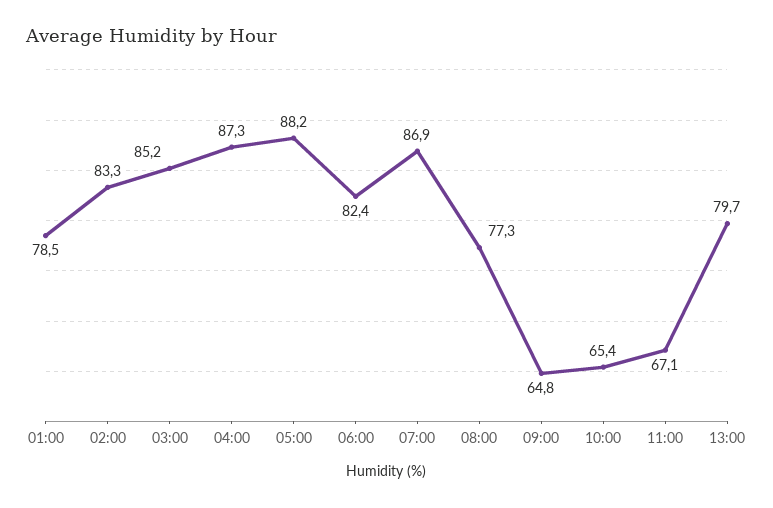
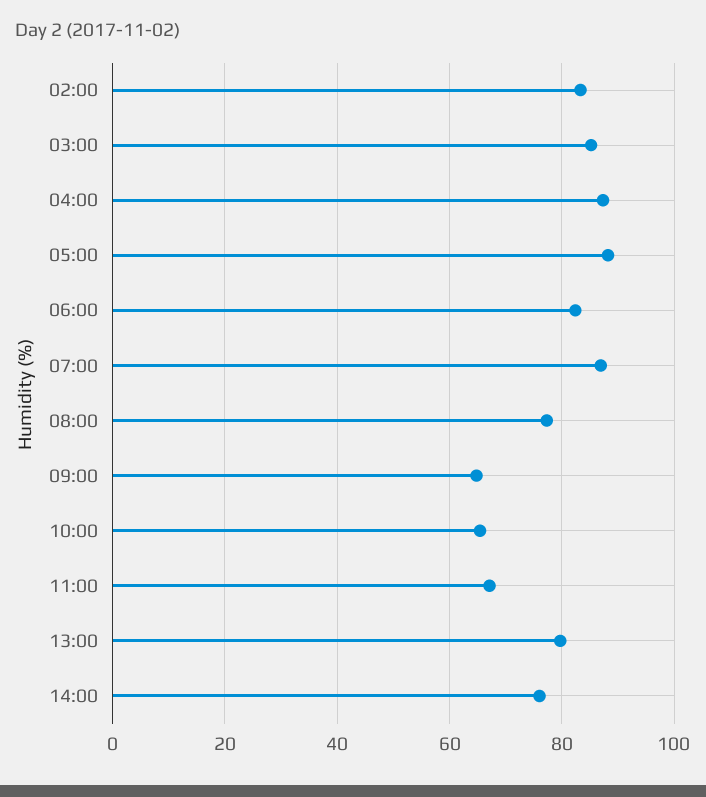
01:00: 78.5 -> none
14:00: none -> 76

